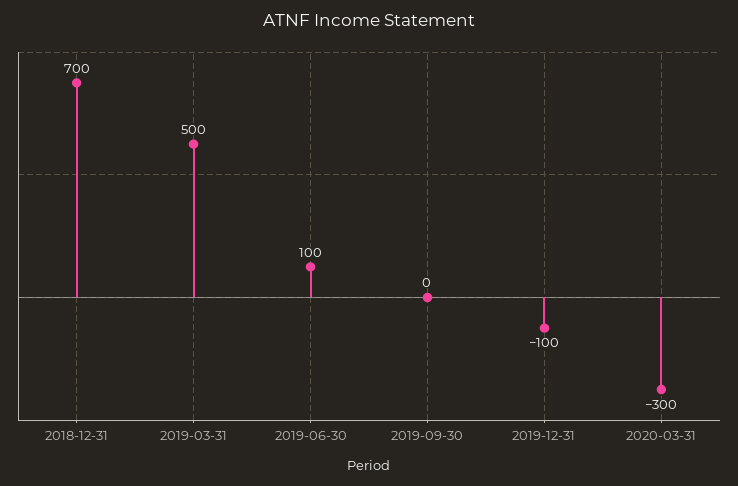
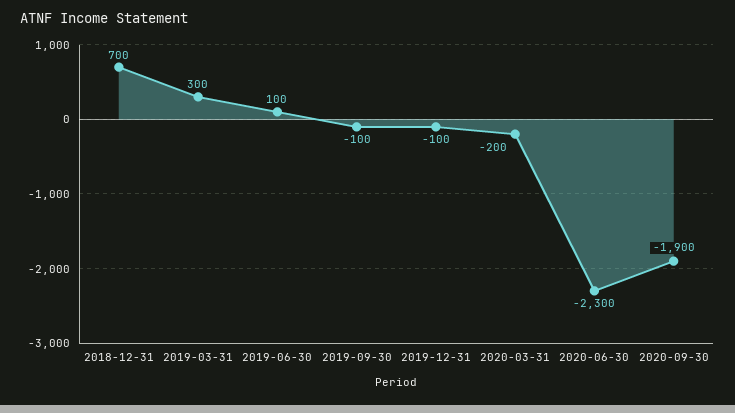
2019-03-31: 500 -> 300
2019-09-30: 0 -> -100
2020-03-31: -300 -> -200
2020-06-30: none -> -2300
2020-09-30: none -> -1900

